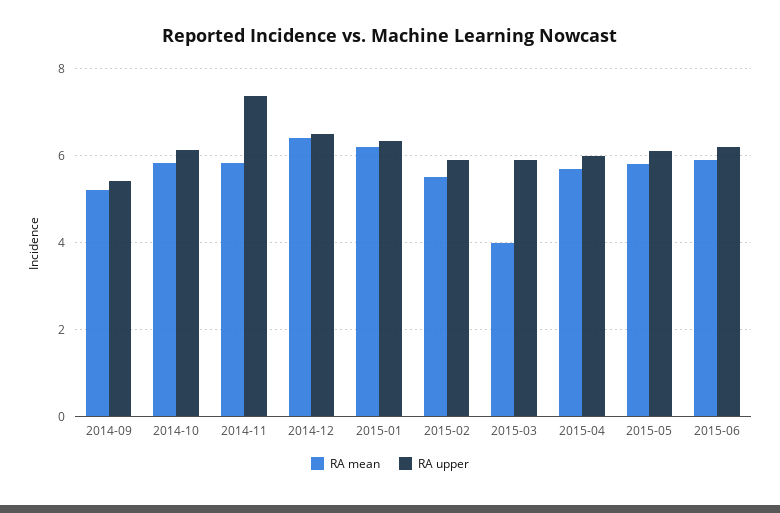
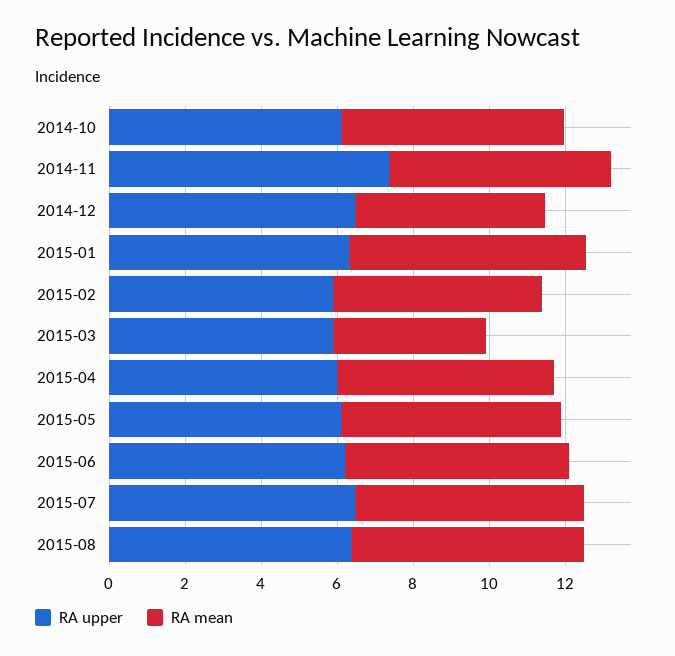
RA mean, 2014-09: 5.2 -> none
RA upper, 2014-09: 5.4 -> none
RA mean, 2014-12: 6.4 -> 5
RA upper, 2015-07: none -> 6.5
RA mean, 2015-07: none -> 6
RA upper, 2015-08: none -> 6.5
RA mean, 2015-08: none -> 6

